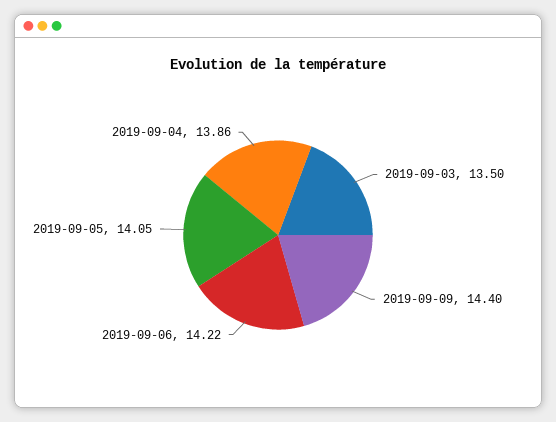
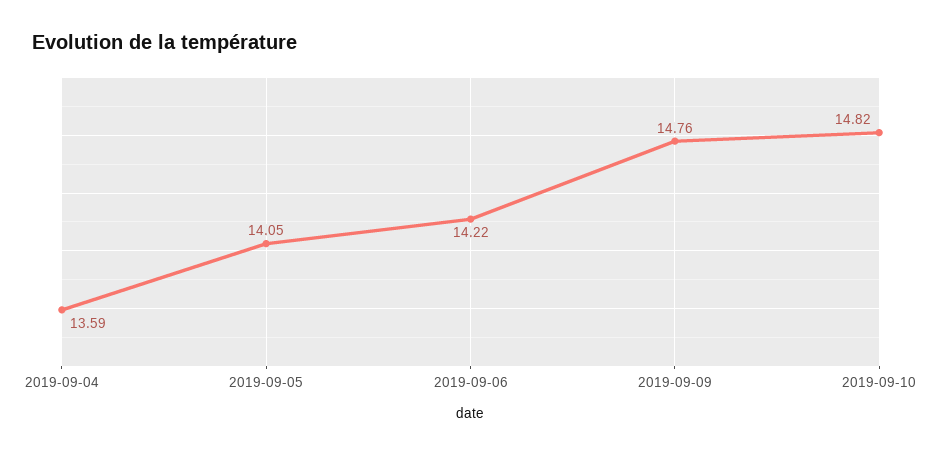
2019-09-03: 13.5 -> none
2019-09-09: 14.4 -> 14.76
2019-09-04: 13.86 -> 13.59
2019-09-10: none -> 14.82

